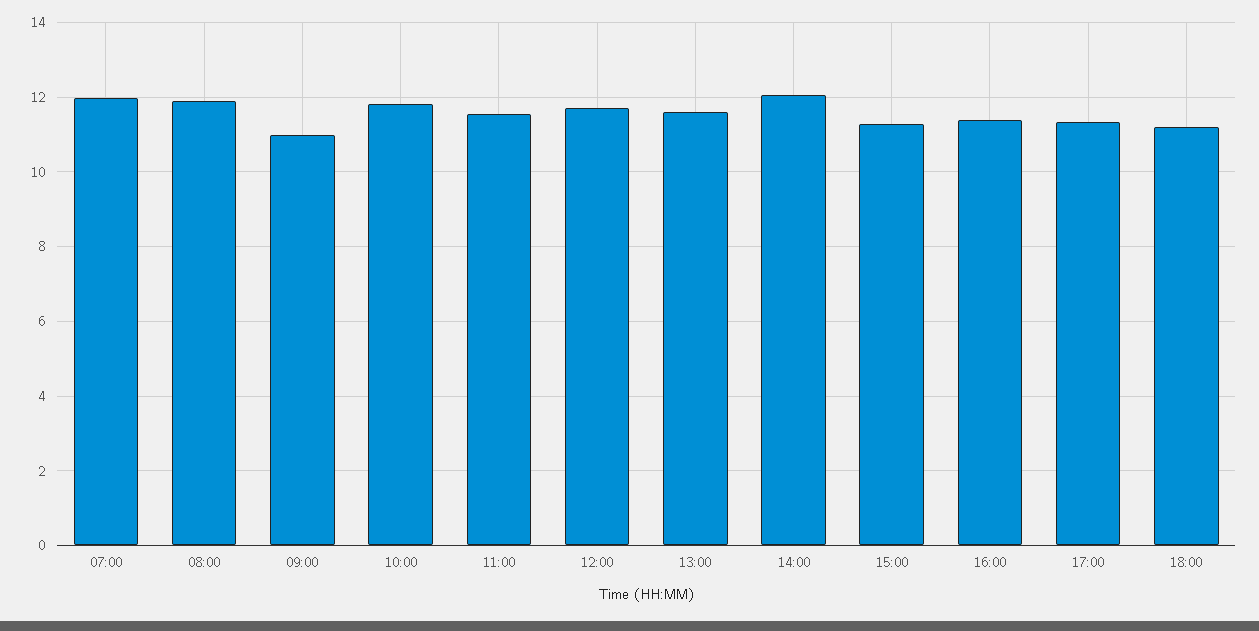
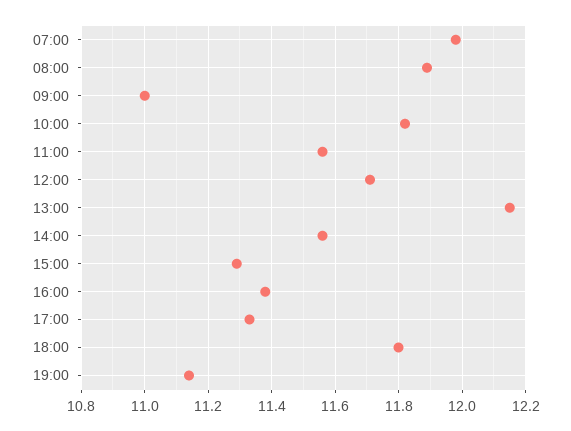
13:00: 11.6 -> 12.15
14:00: 12 -> 11.55
18:00: 11.2 -> 11.8
19:00: none -> 11.15

